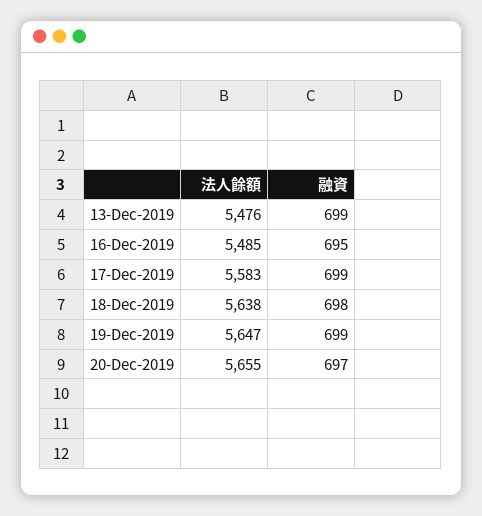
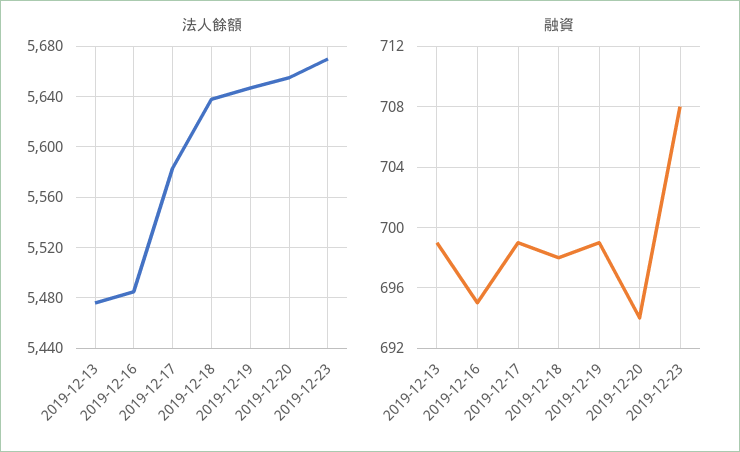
融資, 20-Dec-2019: 697 -> 694
法人餘額, 2019-12-23: none -> 5670
融資, 2019-12-23: none -> 708

